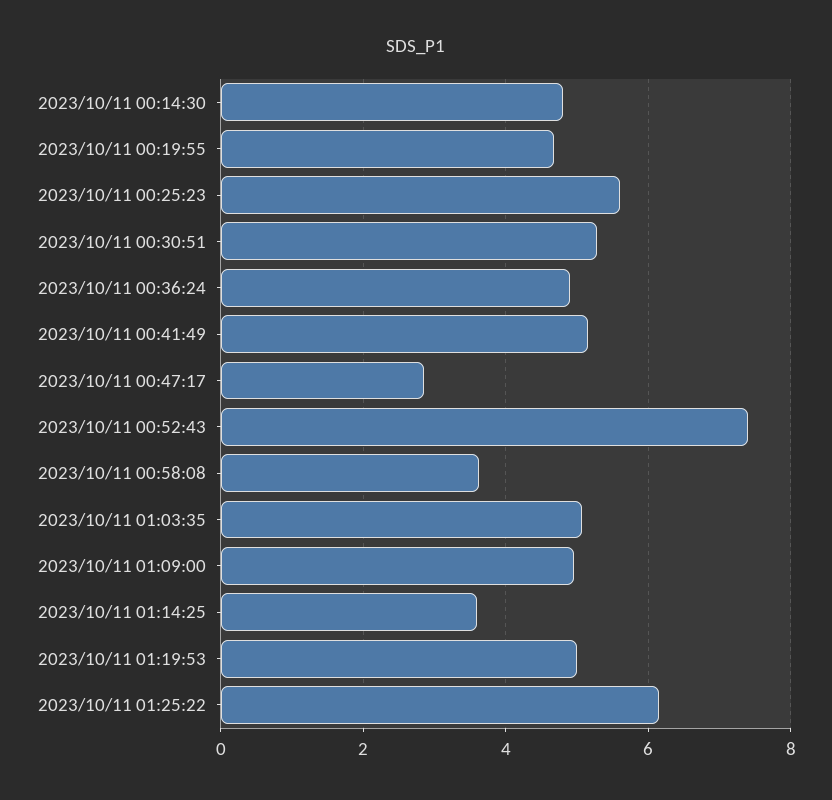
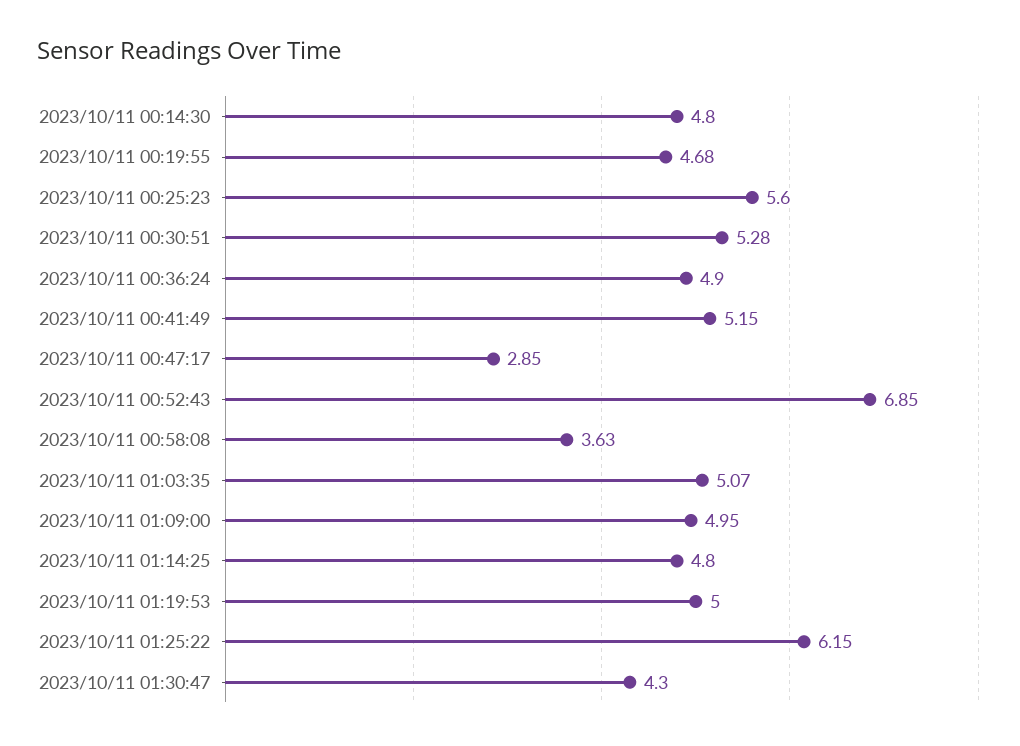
2023/10/11 00:52:43: 7.4 -> 6.85
2023/10/11 01:14:25: 3.6 -> 4.8
2023/10/11 01:30:47: none -> 4.3

